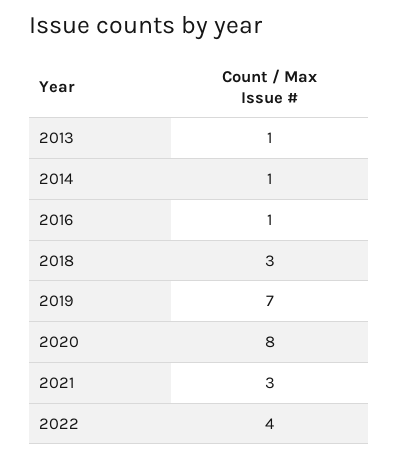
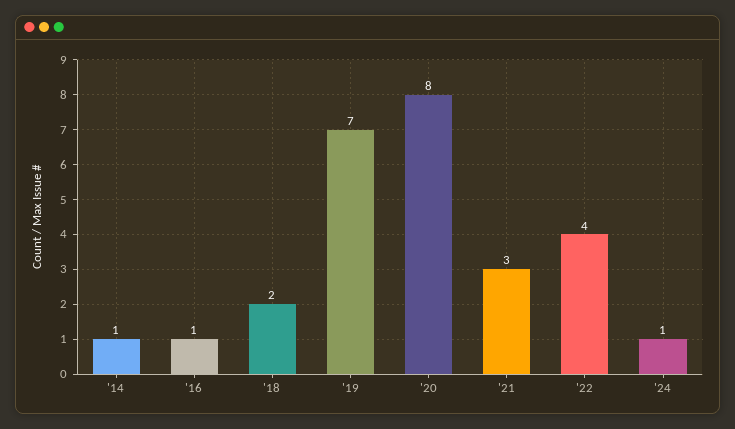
2013: 1 -> none
2018: 3 -> 2
'24: none -> 1

